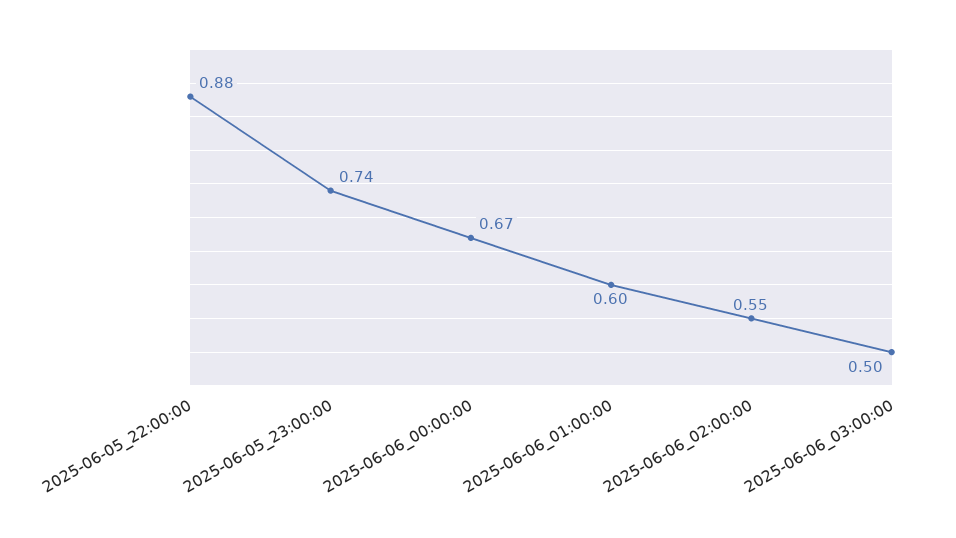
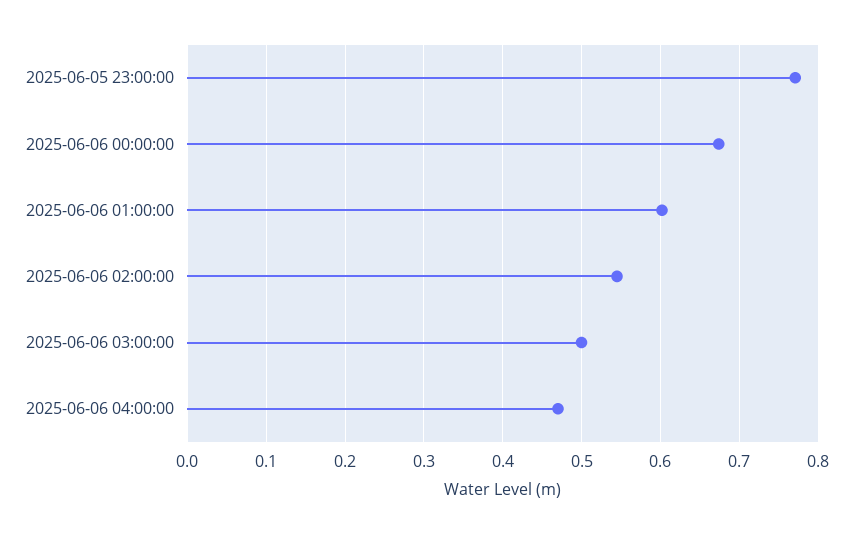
2025-06-05_22:00:00: 0.88 -> none
2025-06-05_23:00:00: 0.74 -> 0.77
2025-06-06 04:00:00: none -> 0.47

